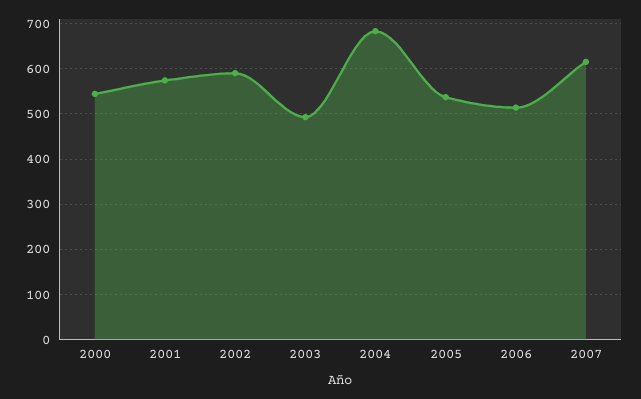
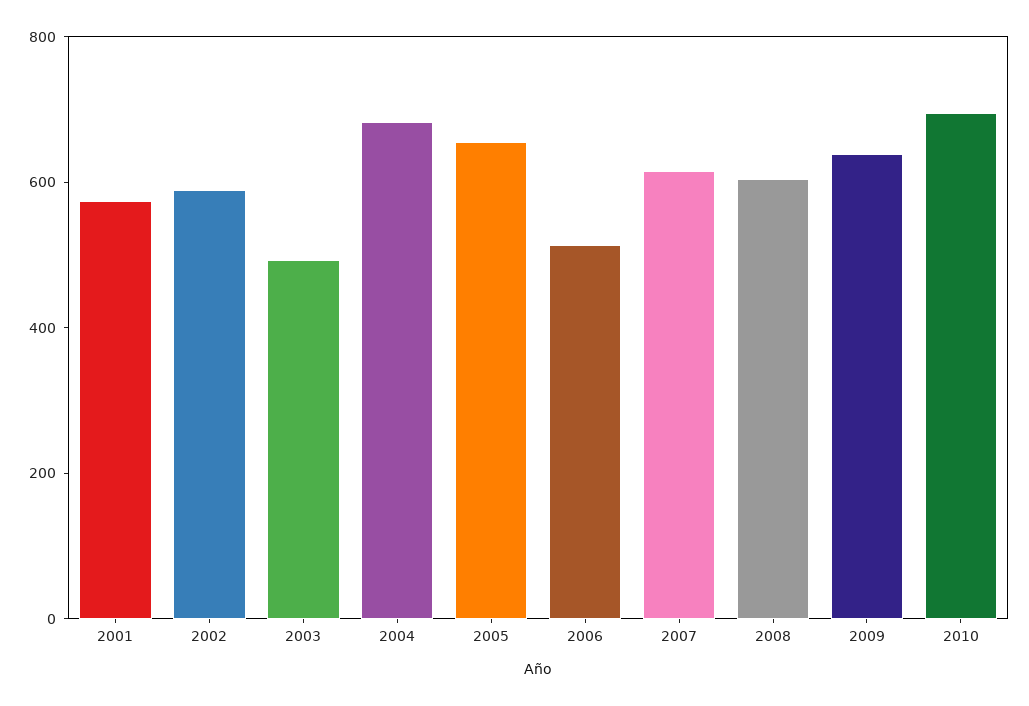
2000: 540 -> none
2005: 540 -> 650
2008: none -> 600
2009: none -> 650
2010: none -> 700

